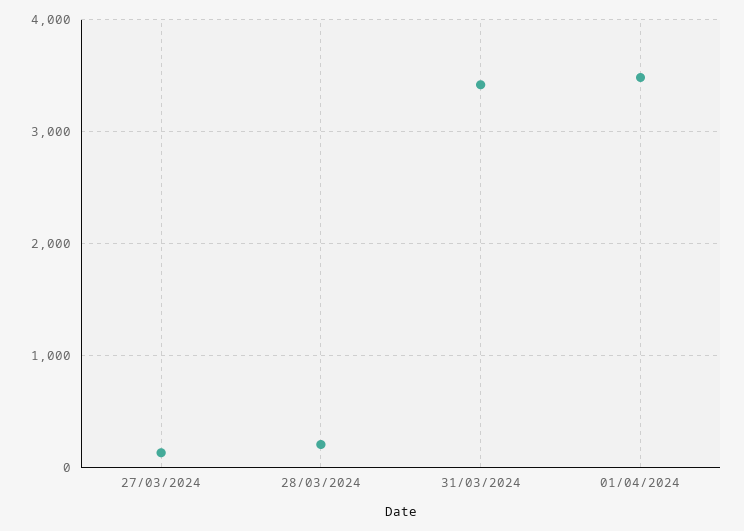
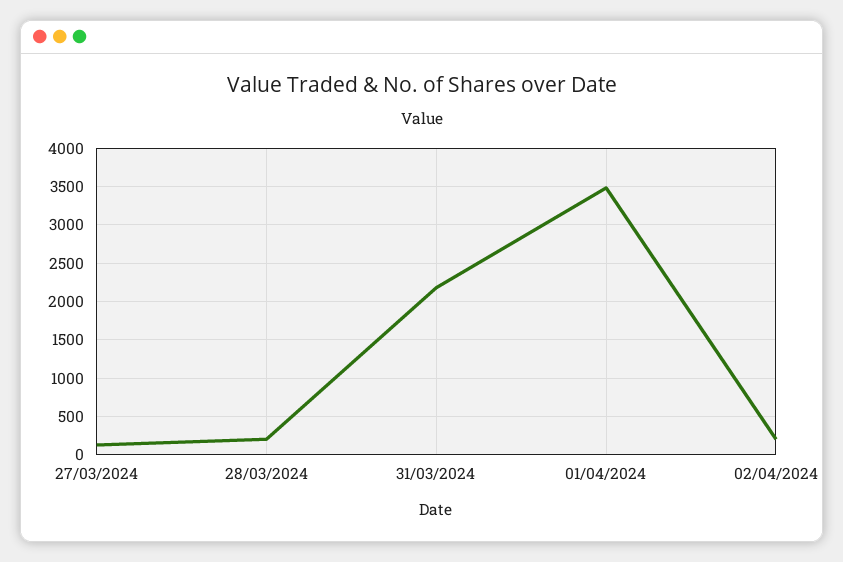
31/03/2024: 3400 -> 2200
02/04/2024: none -> 200

